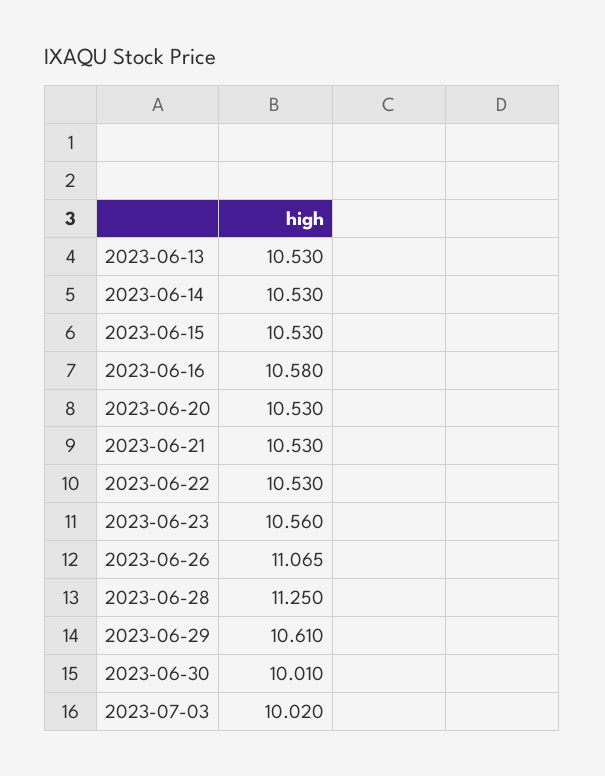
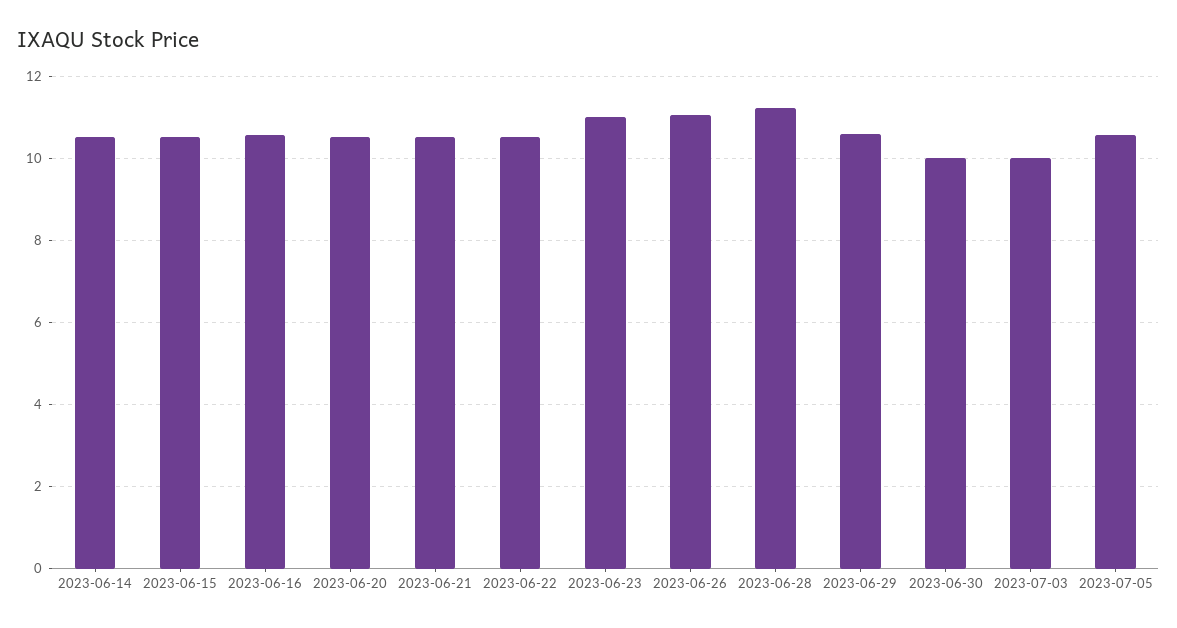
2023-06-13: 10.53 -> none
2023-06-23: 10.56 -> 11
2023-07-05: none -> 10.6

